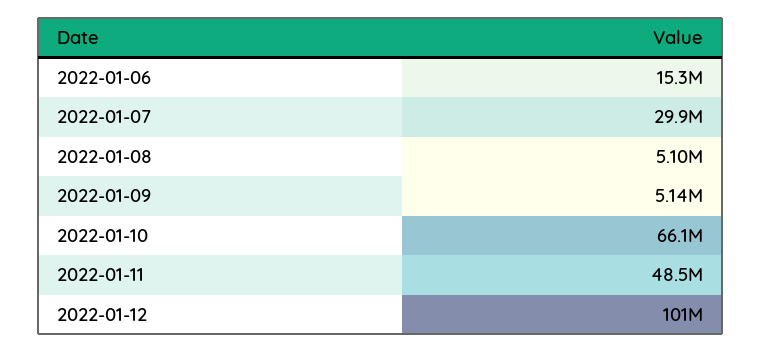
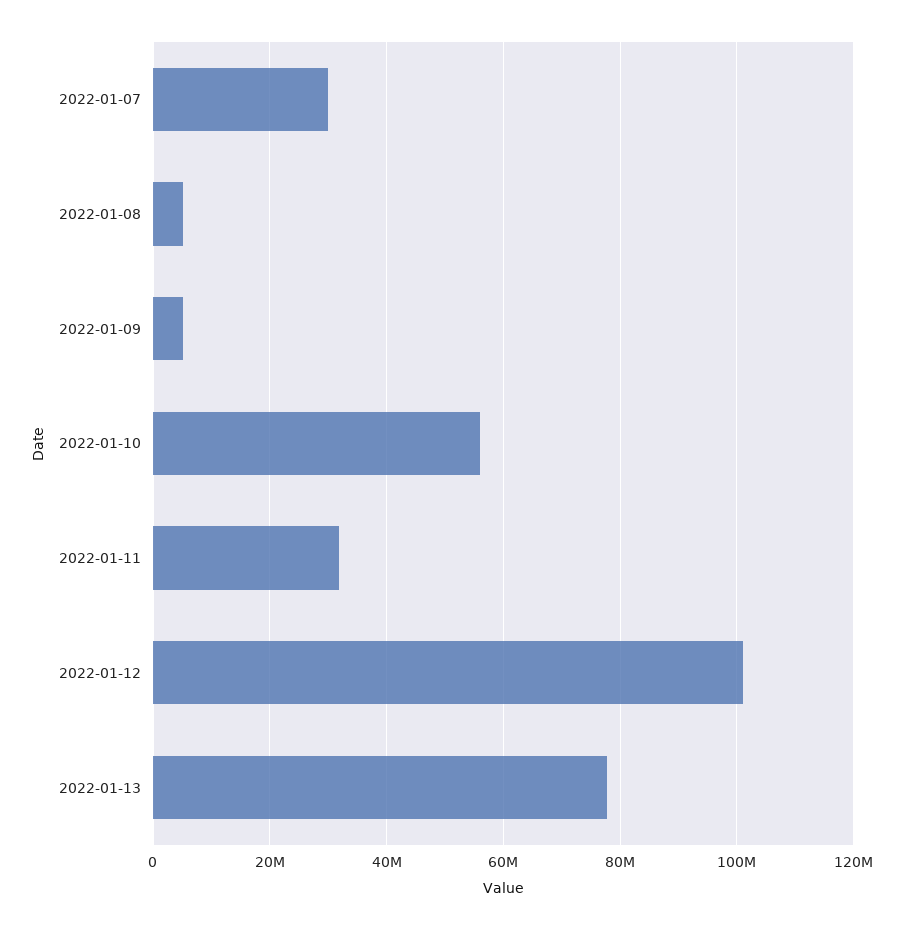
2022-01-06: 15300000 -> none
2022-01-10: 66100000 -> 56000000
2022-01-11: 48500000 -> 32000000
2022-01-13: none -> 78000000

